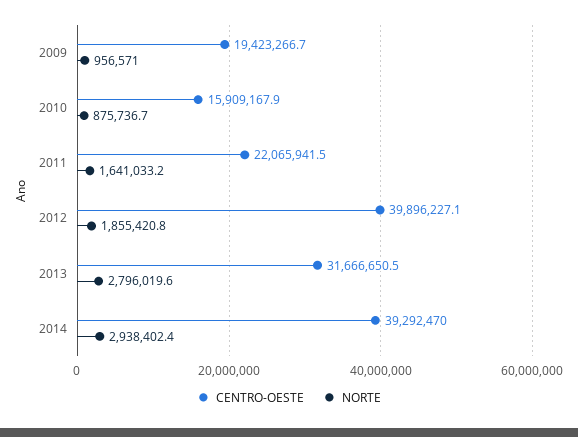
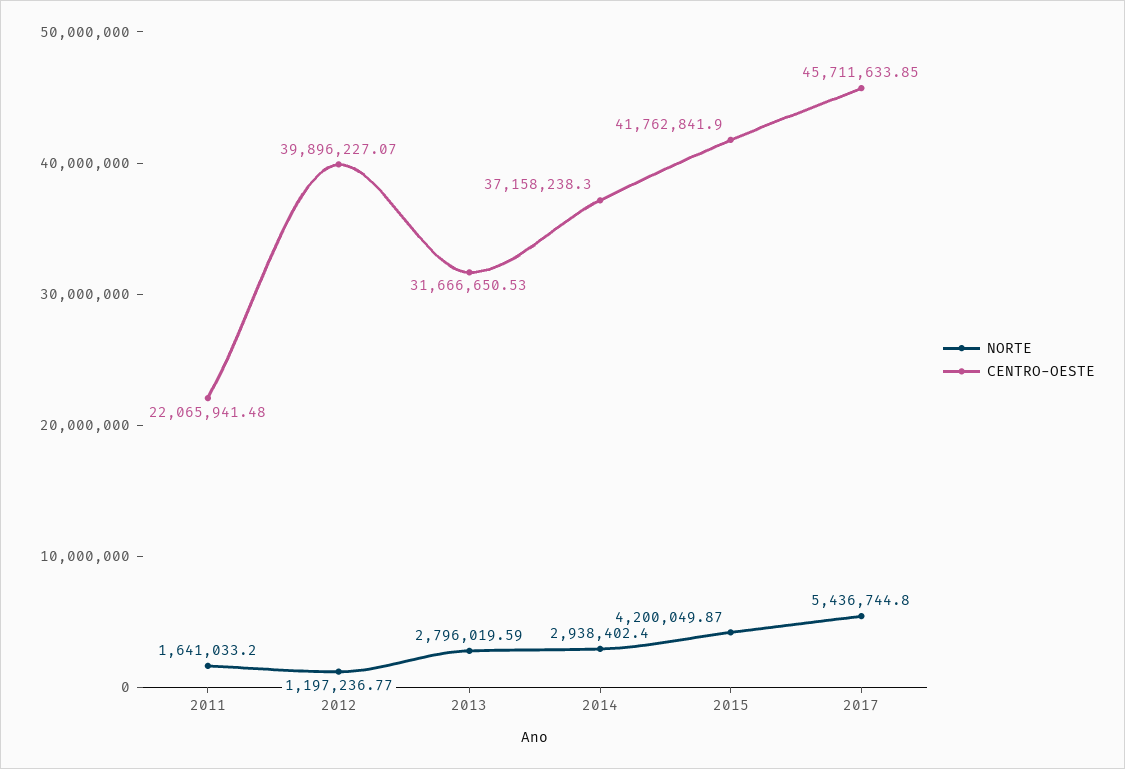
CENTRO-OESTE, 2009: 19423266.7 -> none
NORTE, 2009: 956571 -> none
CENTRO-OESTE, 2010: 15909167.9 -> none
NORTE, 2010: 875736.7 -> none
NORTE, 2012: 1855420.8 -> 1197236.77
CENTRO-OESTE, 2014: 39292470 -> 37158238.3
NORTE, 2015: none -> 4200049.87
CENTRO-OESTE, 2015: none -> 41762841.9
NORTE, 2017: none -> 5436744.8
CENTRO-OESTE, 2017: none -> 45711633.85

